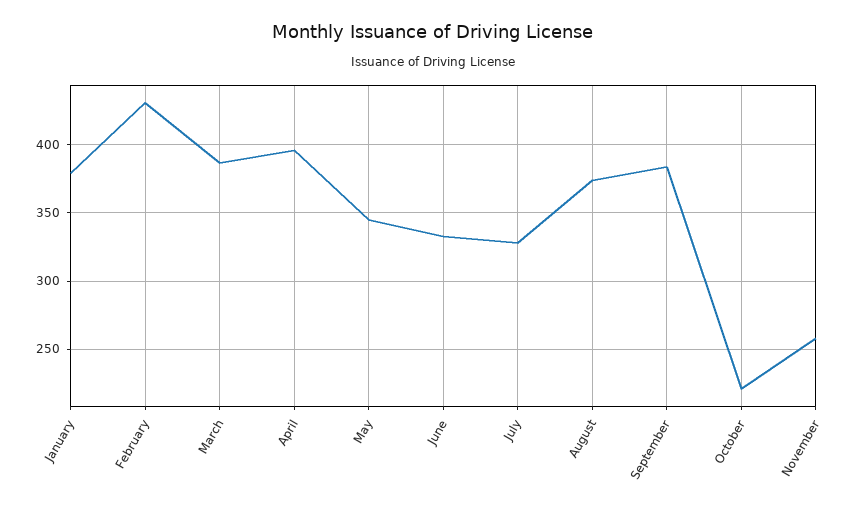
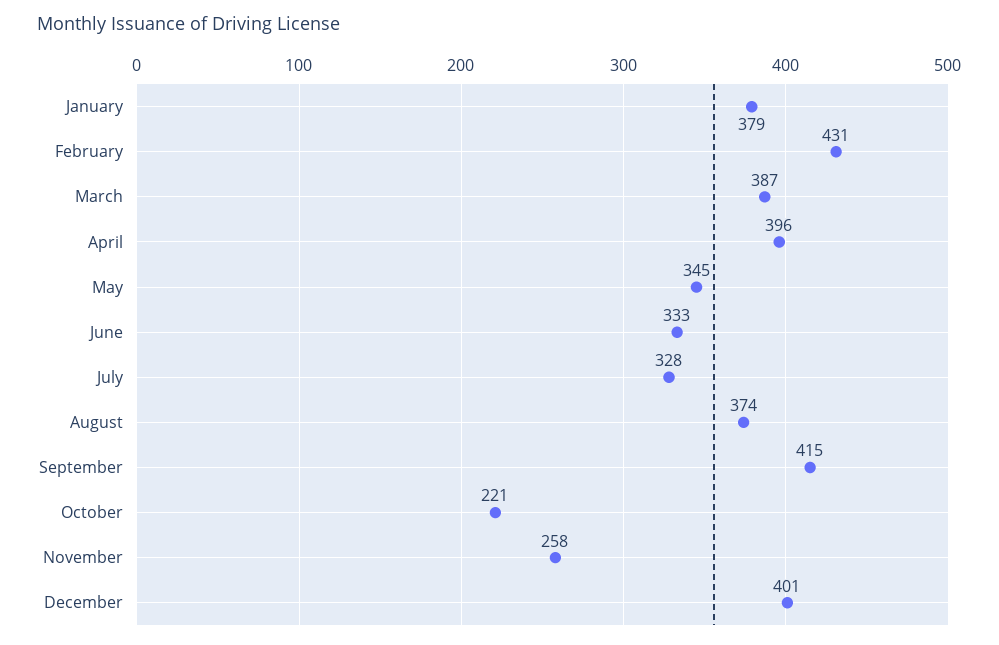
September: 385 -> 415
December: none -> 401

